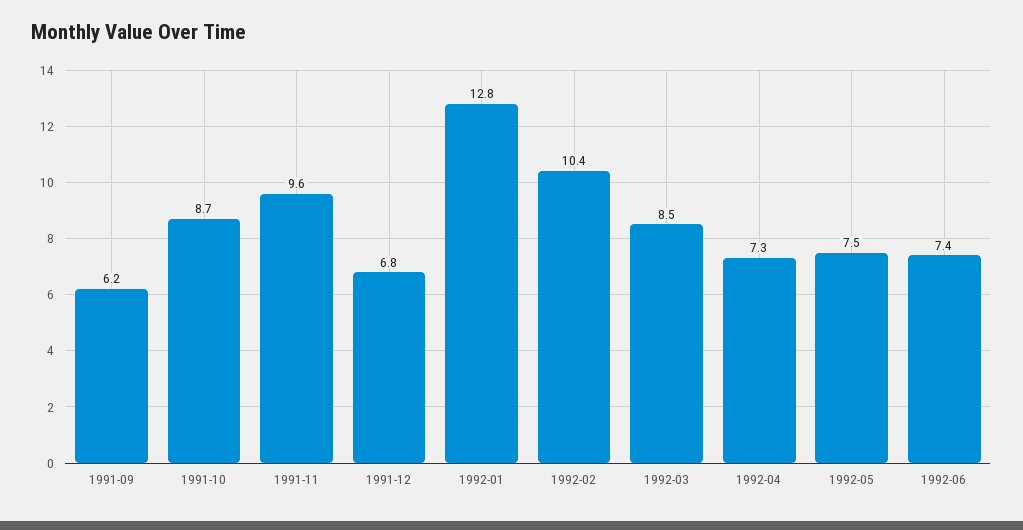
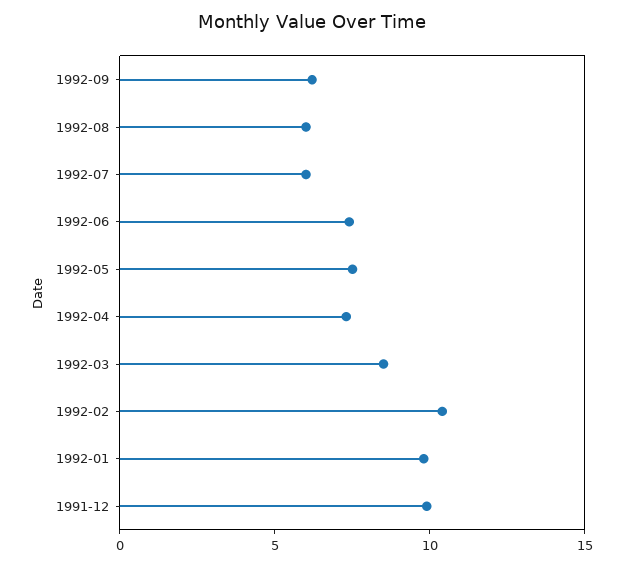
1991-09: 6.2 -> none
1991-10: 8.7 -> none
1991-11: 9.6 -> none
1991-12: 6.8 -> 10
1992-01: 12.8 -> 10
1992-09: none -> 6
1992-08: none -> 6
1992-07: none -> 6

